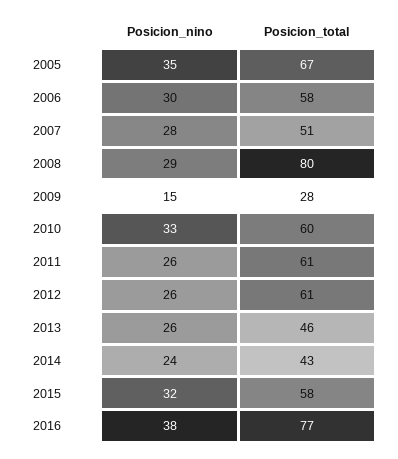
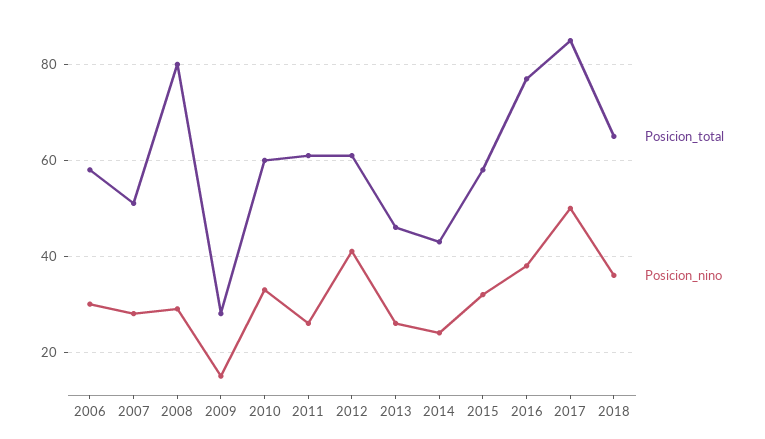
Posicion_nino, 2005: 35 -> none
Posicion_total, 2005: 67 -> none
Posicion_nino, 2012: 26 -> 40
Posicion_total, 2017: none -> 85
Posicion_nino, 2017: none -> 50
Posicion_total, 2018: none -> 65
Posicion_nino, 2018: none -> 35

